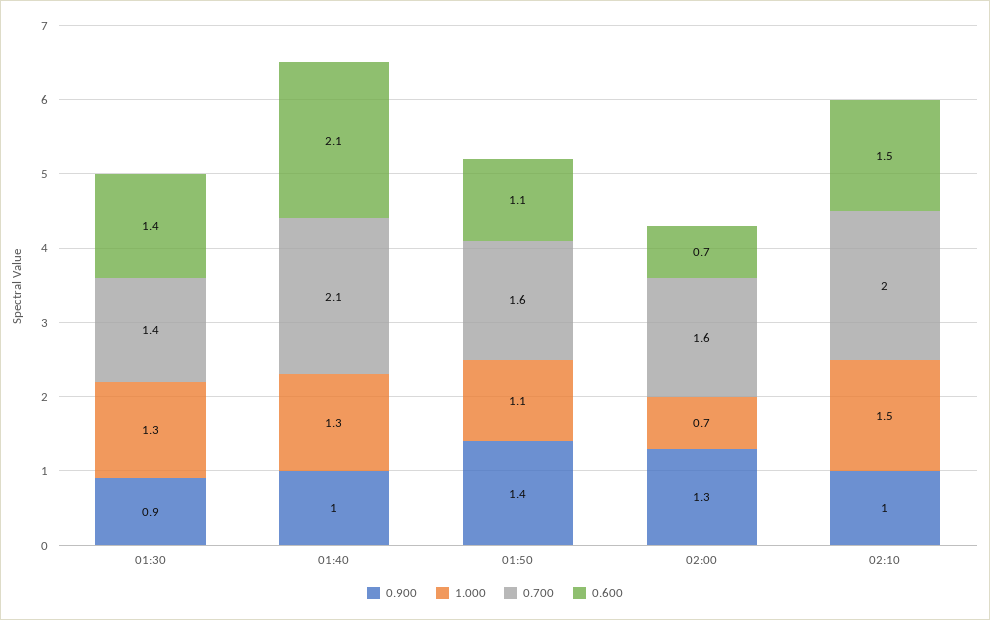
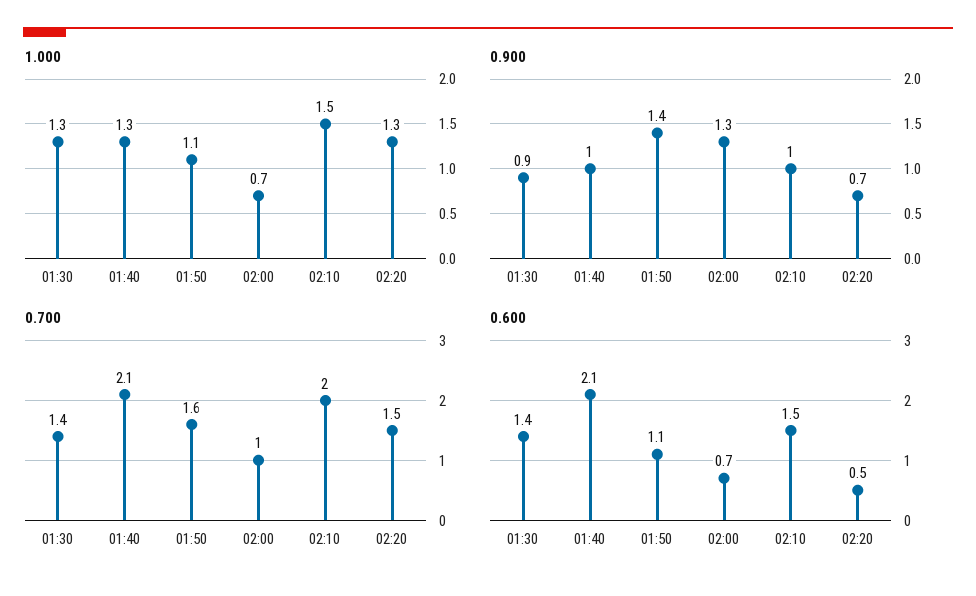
0.700, 02:00: 1.6 -> 1
1.000, 02:20: none -> 1.3
0.900, 02:20: none -> 0.7
0.700, 02:20: none -> 1.5
0.600, 02:20: none -> 0.5

